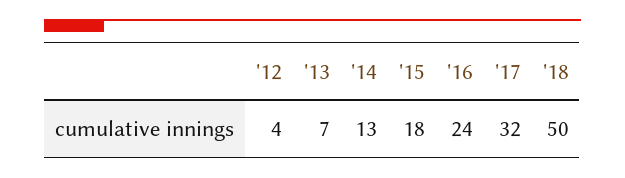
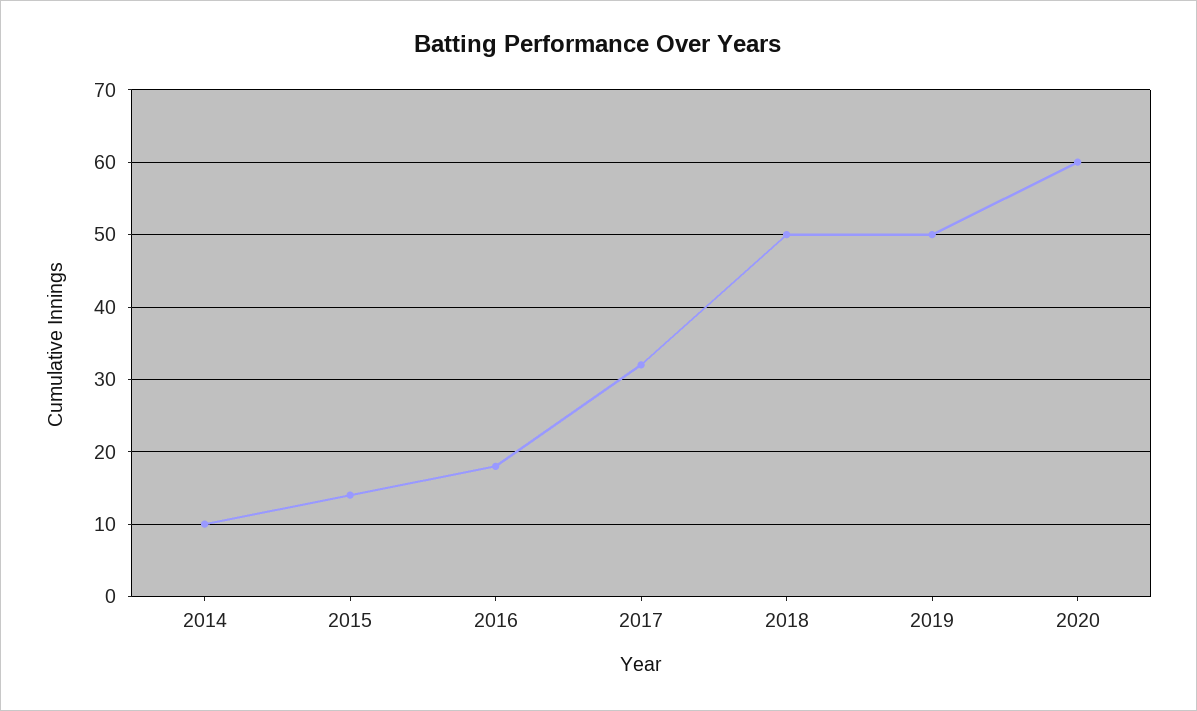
'12: 4 -> none
'13: 7 -> none
'14: 13 -> 10
'15: 18 -> 14
'16: 24 -> 18
2019: none -> 50
2020: none -> 60

